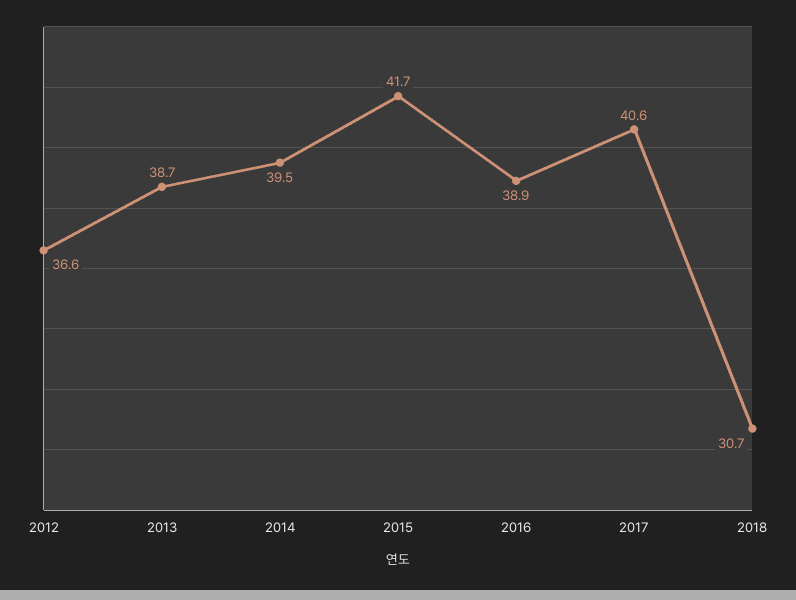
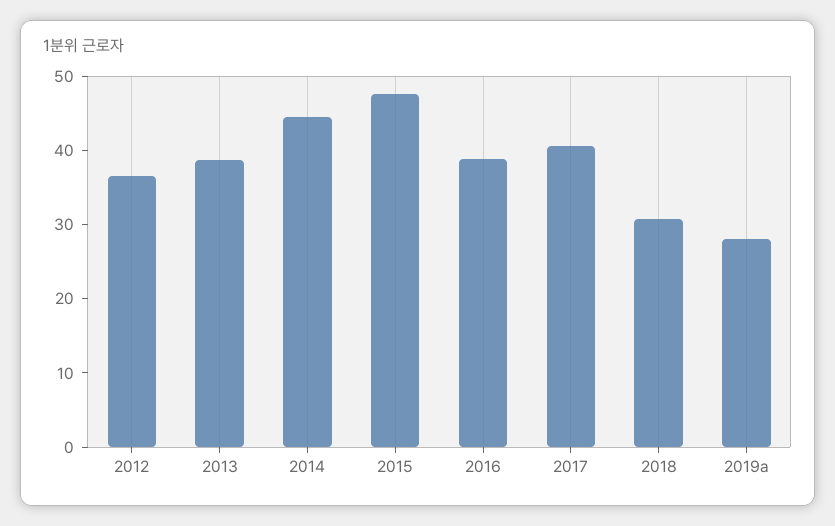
2014: 39.5 -> 44
2015: 41.7 -> 48
2019a: none -> 28

